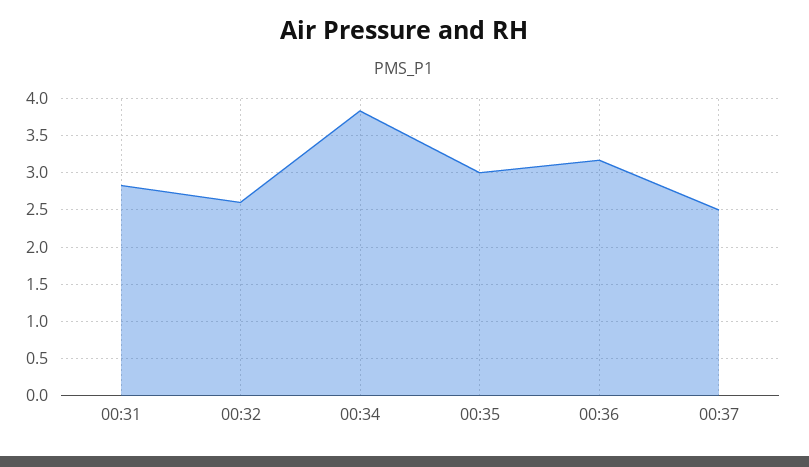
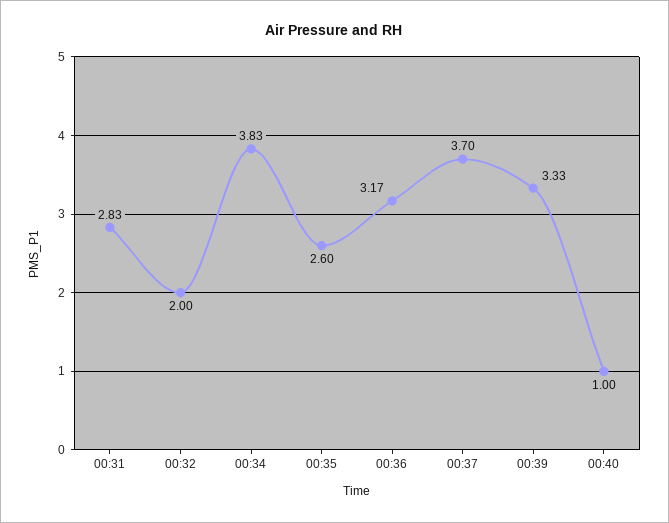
00:32: 2.6 -> 2
00:35: 3 -> 2.6
00:37: 2.5 -> 3.7
00:39: none -> 3.33
00:40: none -> 1

